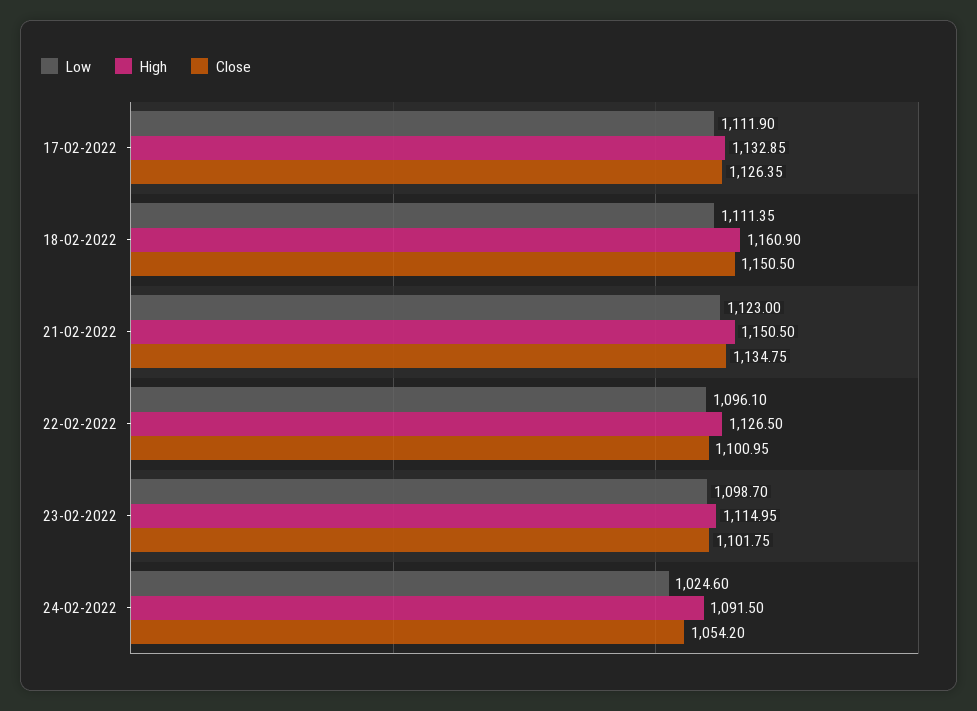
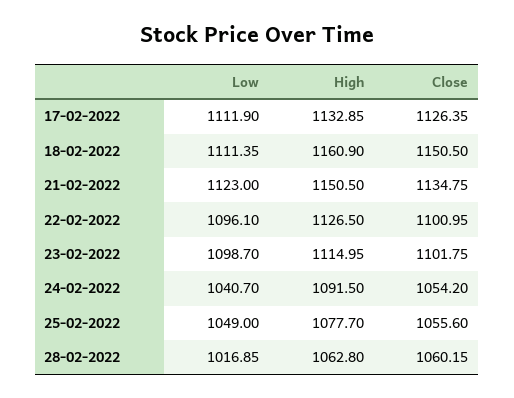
Low, 24-02-2022: 1024.6 -> 1040.7
Low, 25-02-2022: none -> 1049
High, 25-02-2022: none -> 1077.7
Close, 25-02-2022: none -> 1055.6
Low, 28-02-2022: none -> 1016.85
High, 28-02-2022: none -> 1062.8
Close, 28-02-2022: none -> 1060.15

